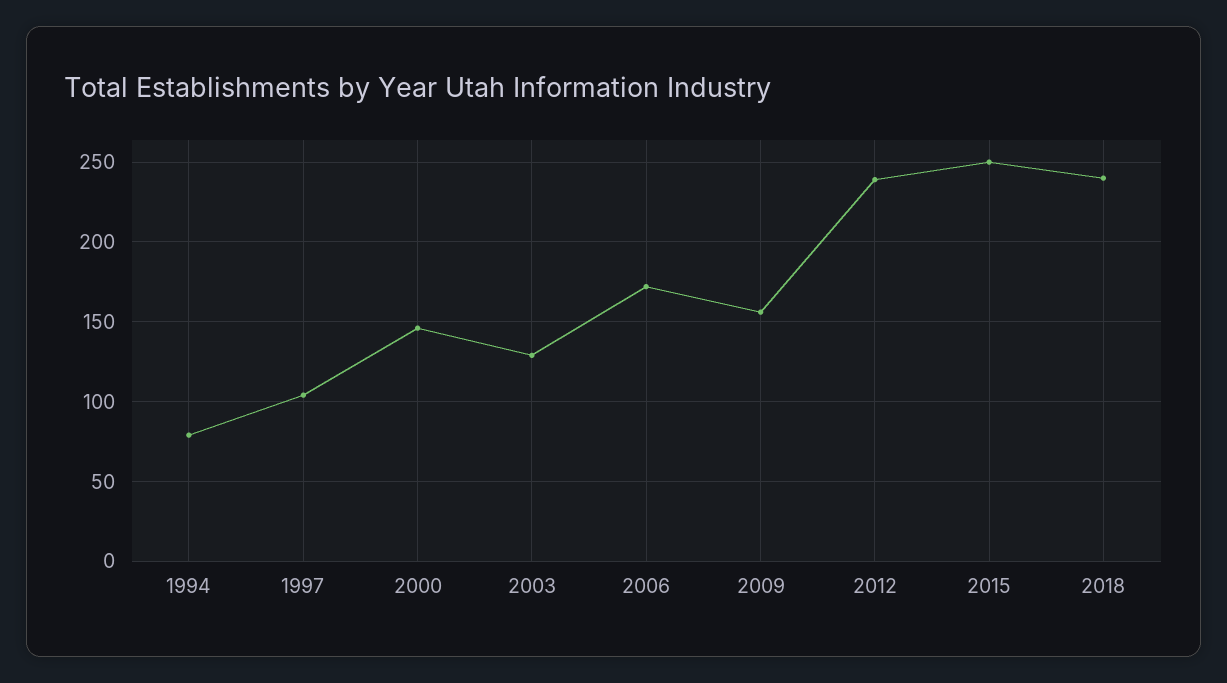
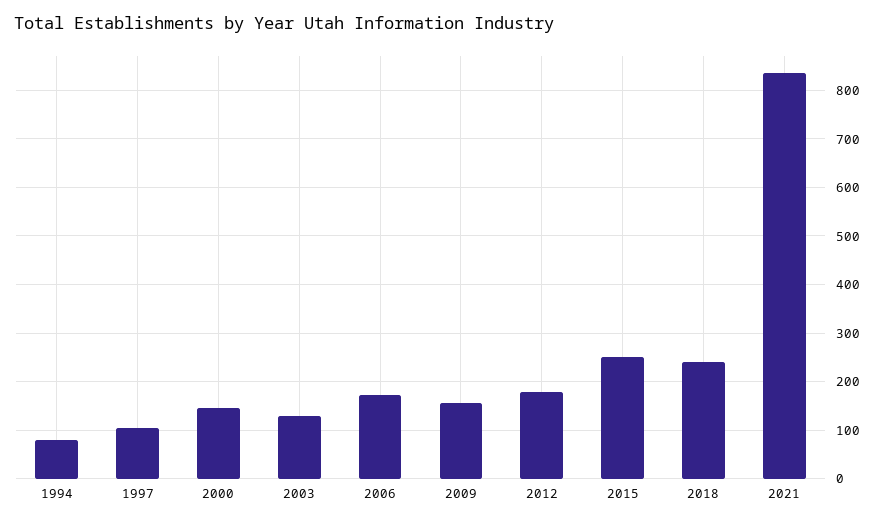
2012: 240 -> 180
2021: none -> 840

